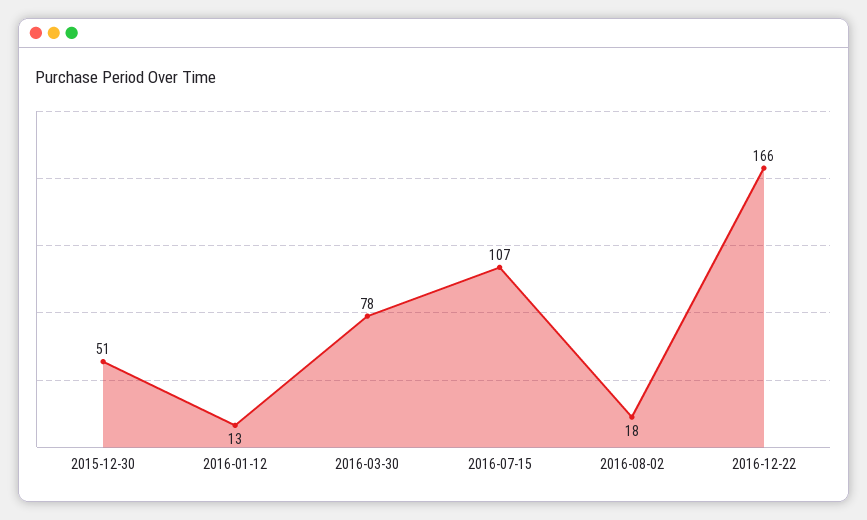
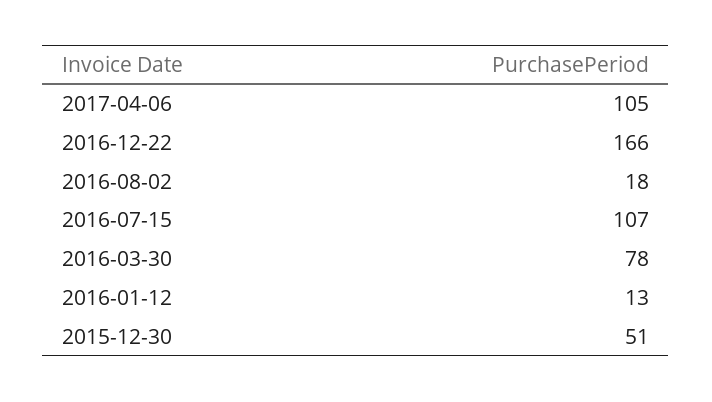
2017-04-06: none -> 105

